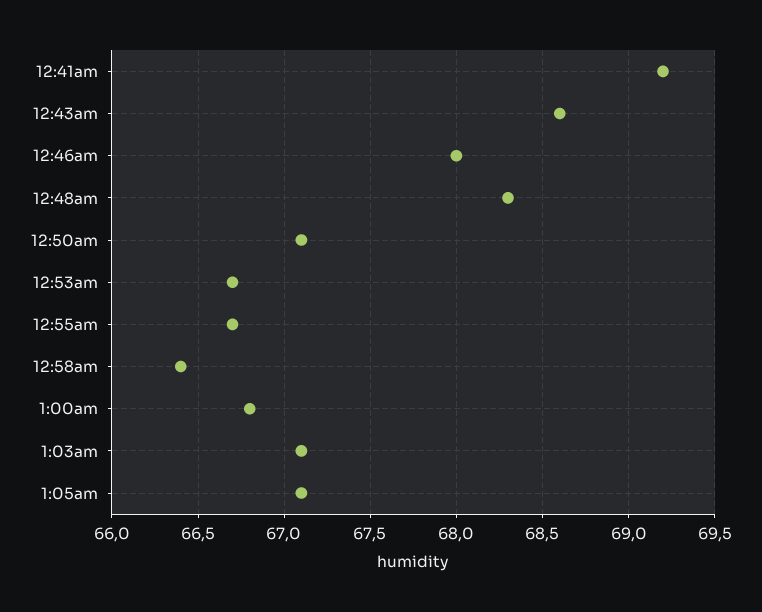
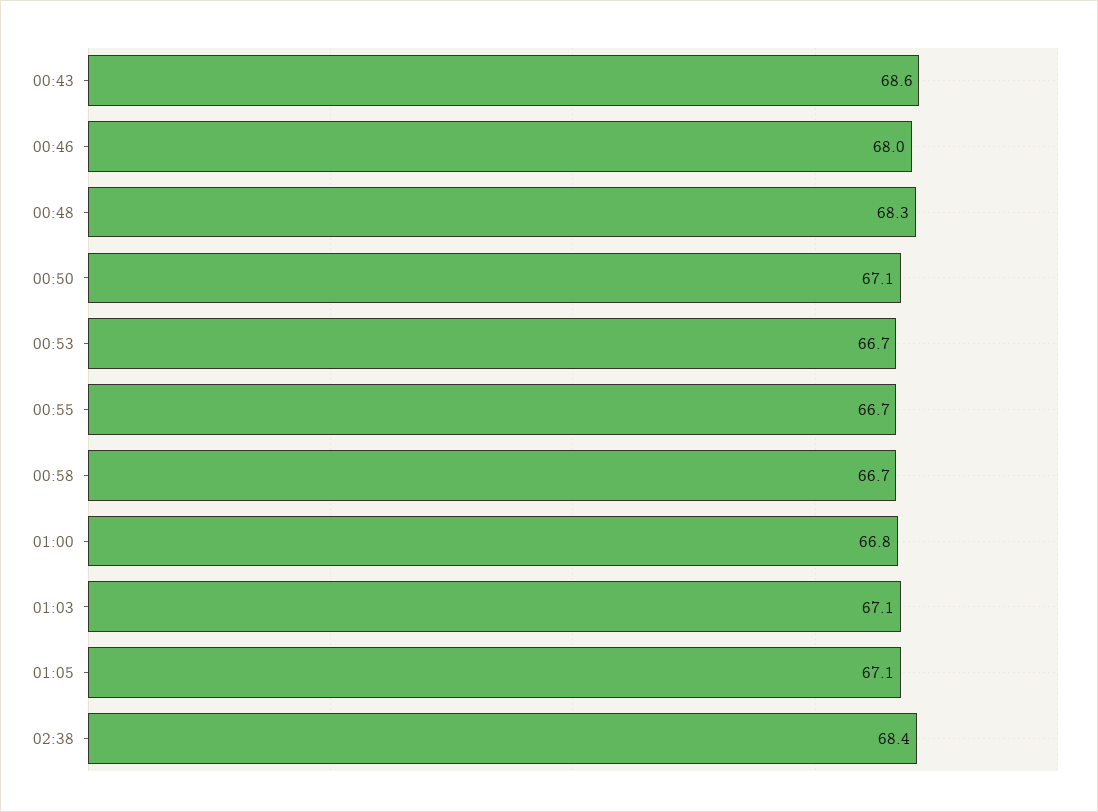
12:41am: 69.2 -> none
12:58am: 66.4 -> 66.7
02:38: none -> 68.4

